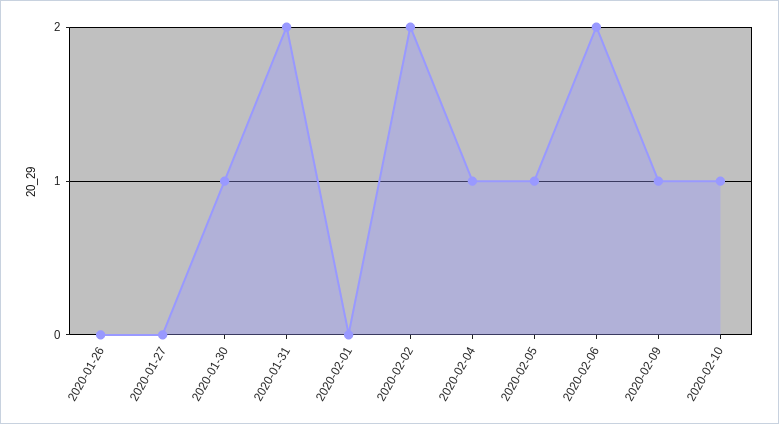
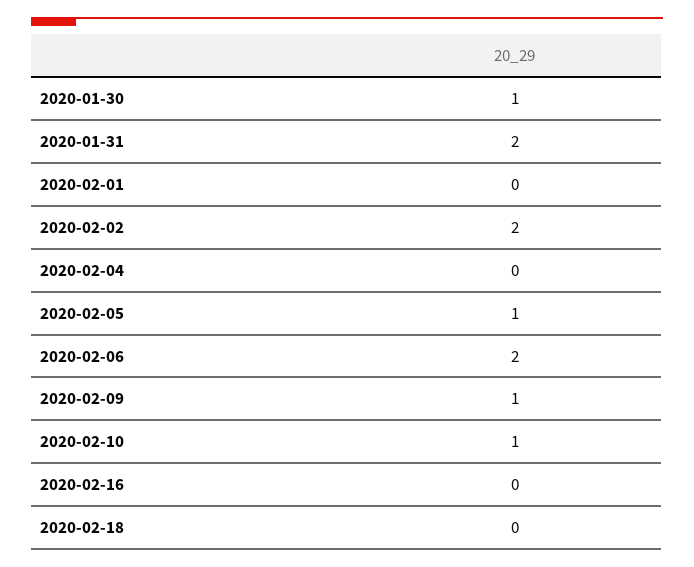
2020-01-26: 0 -> none
2020-01-27: 0 -> none
2020-02-04: 1 -> 0
2020-02-16: none -> 0
2020-02-18: none -> 0

